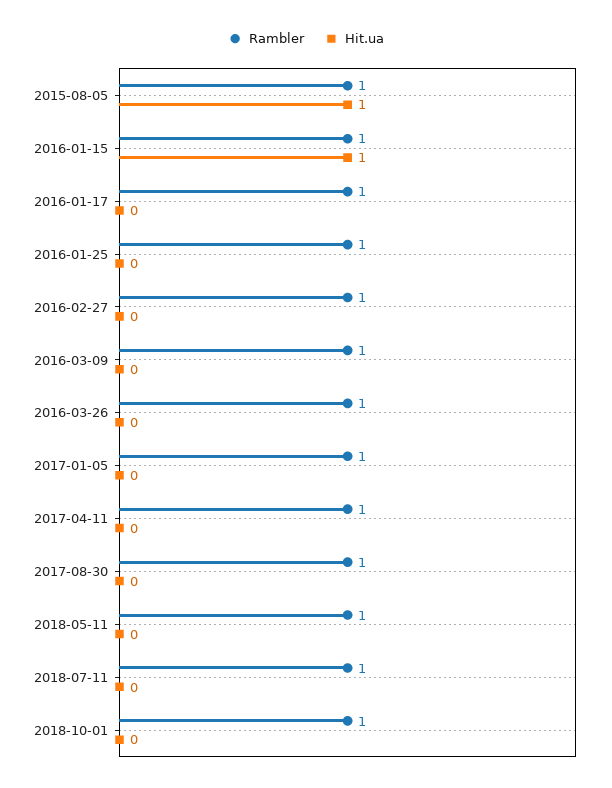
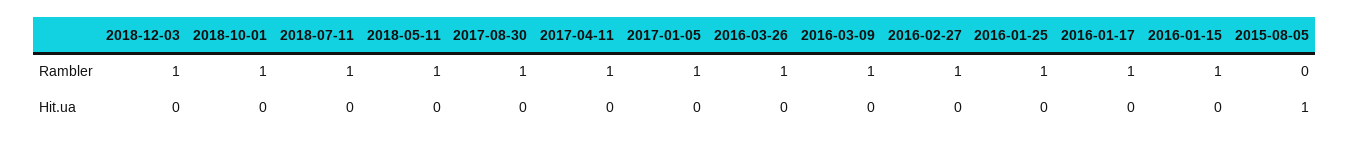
Rambler, 2015-08-05: 1 -> 0
Hit.ua, 2016-01-15: 1 -> 0
Rambler, 2018-12-03: none -> 1
Hit.ua, 2018-12-03: none -> 0

